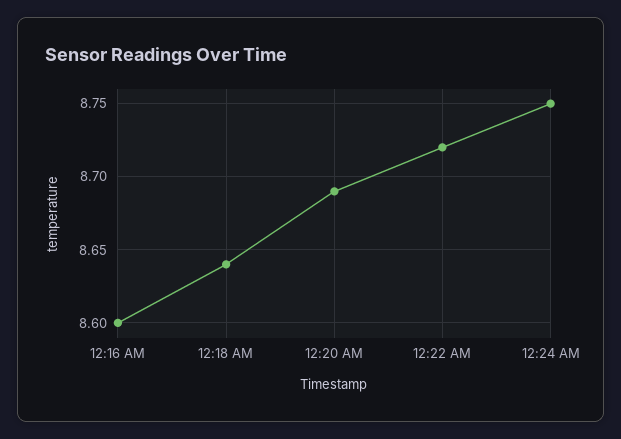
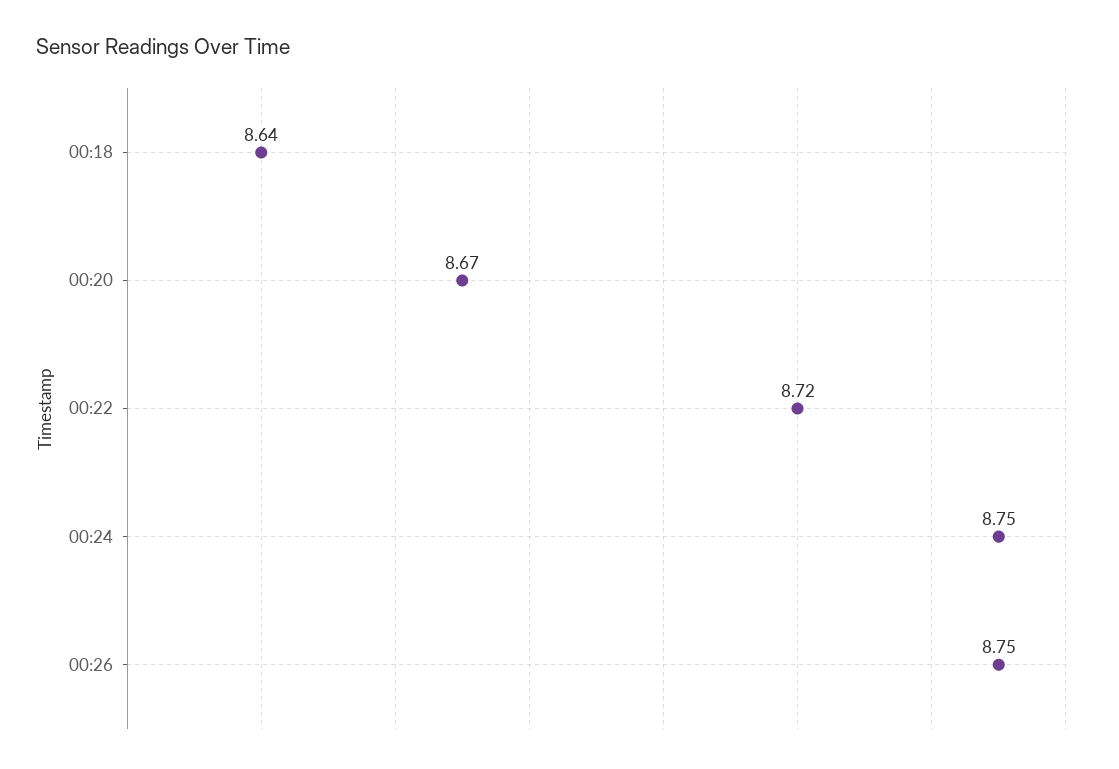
12:16 AM: 8.6 -> none
12:20 AM: 8.69 -> 8.67
00:26: none -> 8.75

